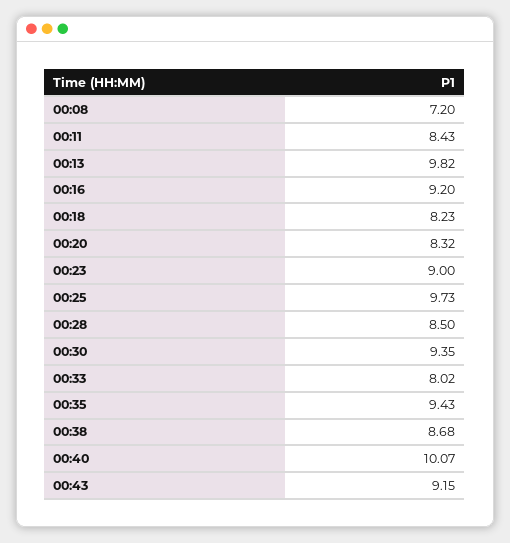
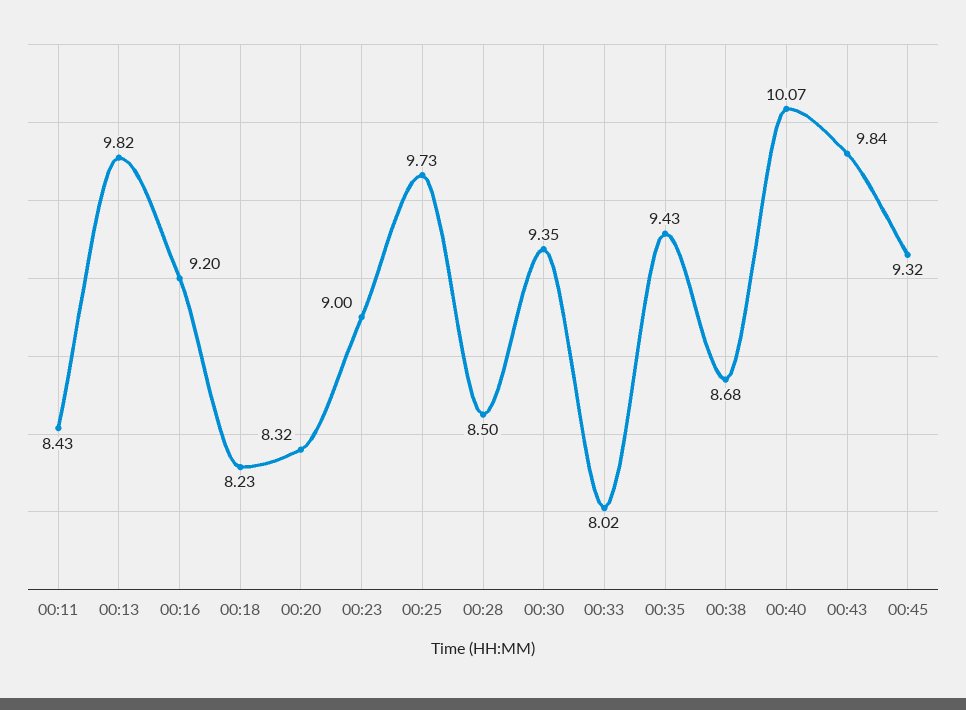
00:08: 7.2 -> none
00:43: 9.15 -> 9.84
00:45: none -> 9.32

